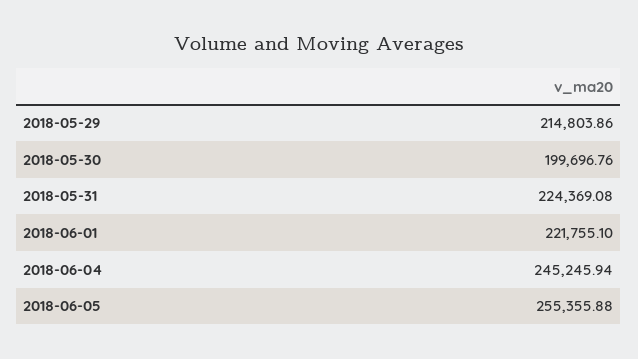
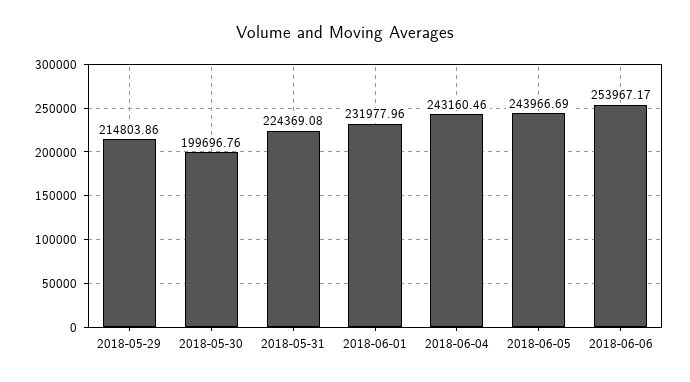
2018-06-01: 221755.1 -> 231977.96
2018-06-04: 245245.94 -> 243160.46
2018-06-05: 255355.88 -> 243966.69
2018-06-06: none -> 253967.17

